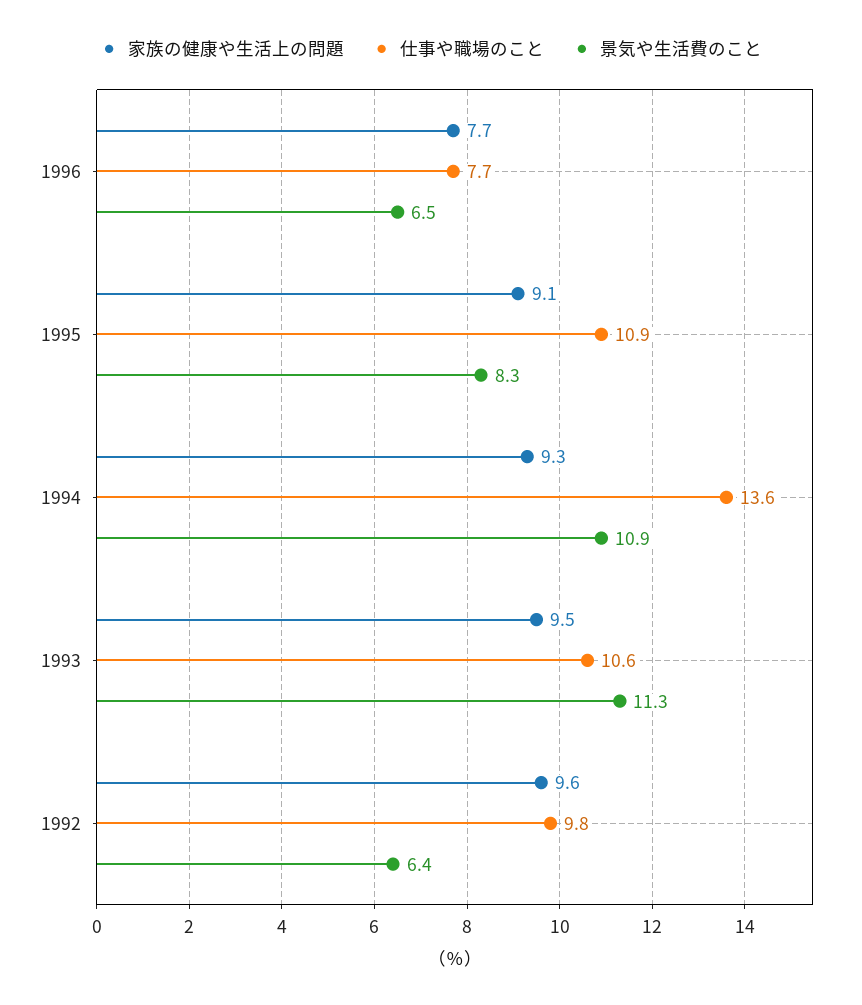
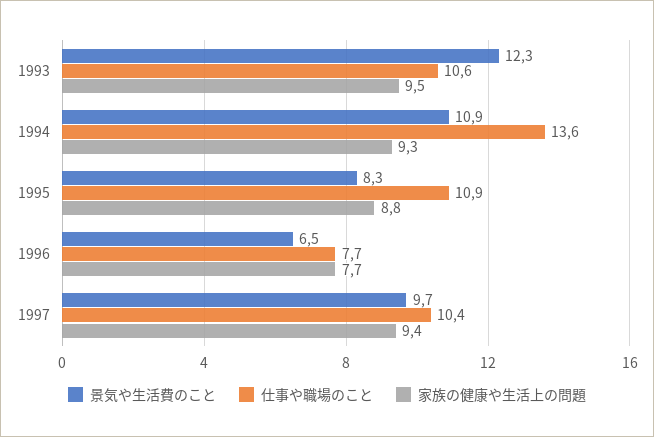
家族の健康や生活上の問題, 1995: 9.1 -> 8.8
景気や生活費のこと, 1993: 11.3 -> 12.3
家族の健康や生活上の問題, 1992: 9.6 -> none
仕事や職場のこと, 1992: 9.8 -> none
景気や生活費のこと, 1992: 6.4 -> none
景気や生活費のこと, 1997: none -> 9.7
仕事や職場のこと, 1997: none -> 10.4
家族の健康や生活上の問題, 1997: none -> 9.4

